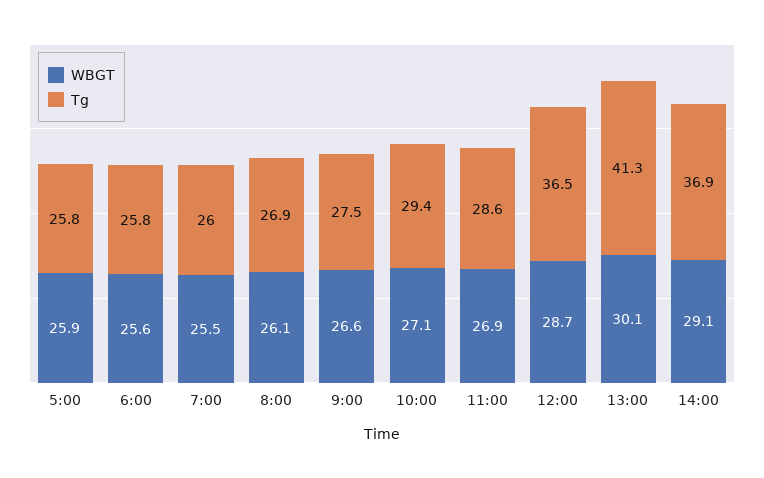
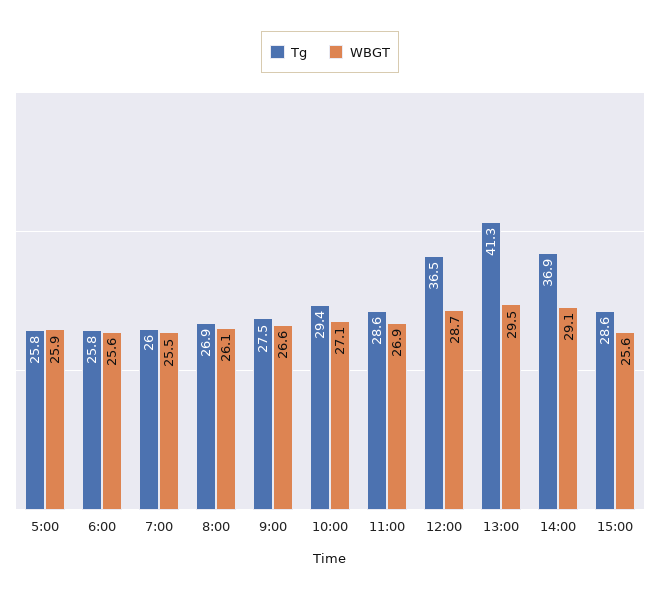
WBGT, 13:00: 30.1 -> 29.5
Tg, 15:00: none -> 28.6
WBGT, 15:00: none -> 25.6

